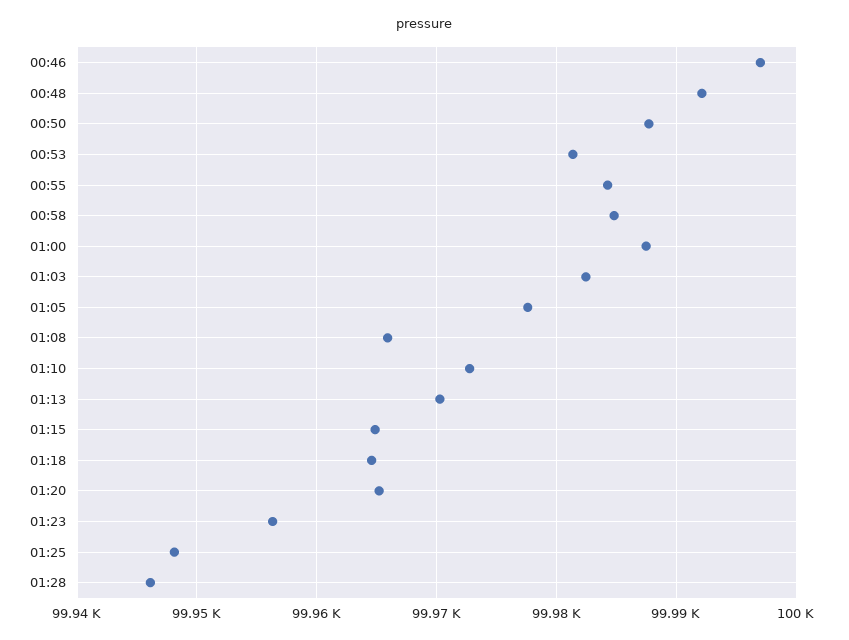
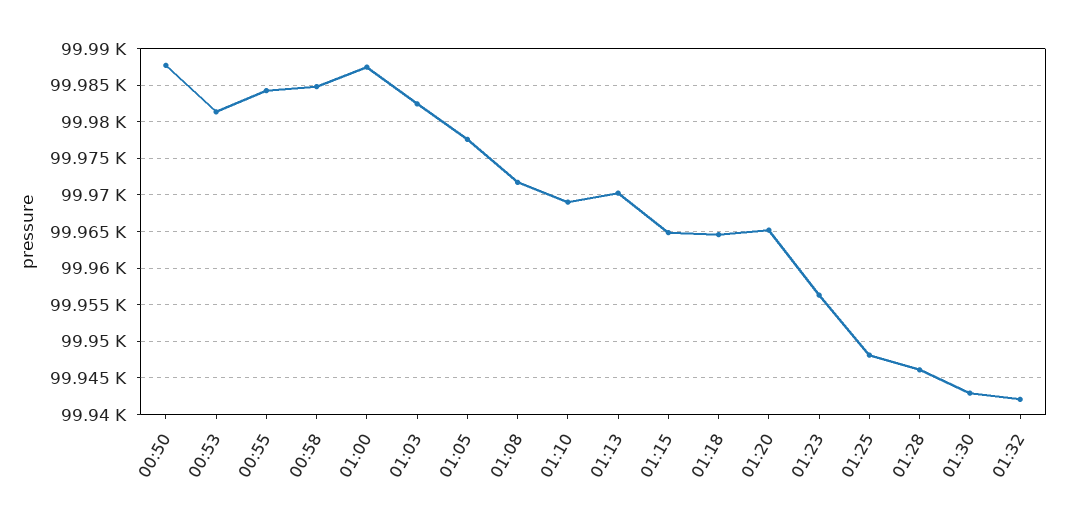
00:46: 99997 -> none
00:48: 99992 -> none
01:08: 99966 -> 99972
01:10: 99973 -> 99969
01:30: none -> 99943
01:32: none -> 99942

